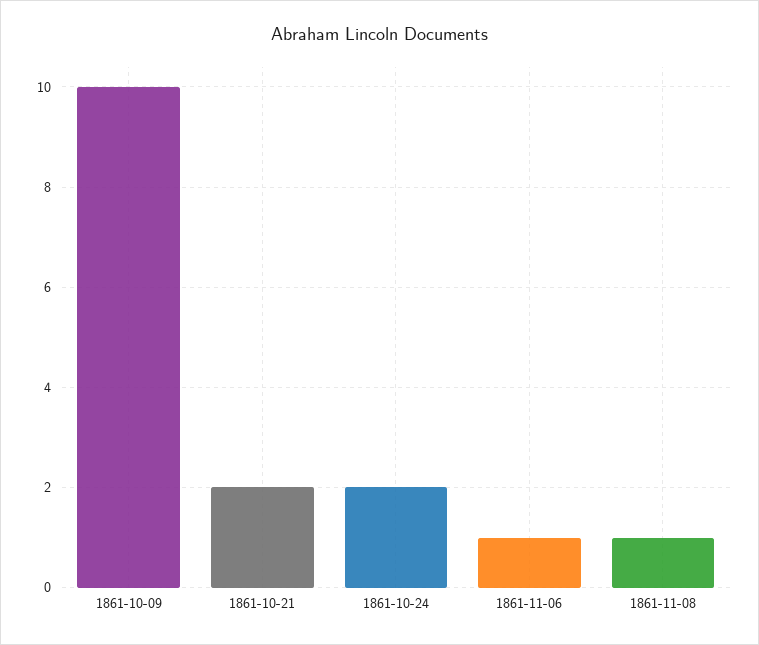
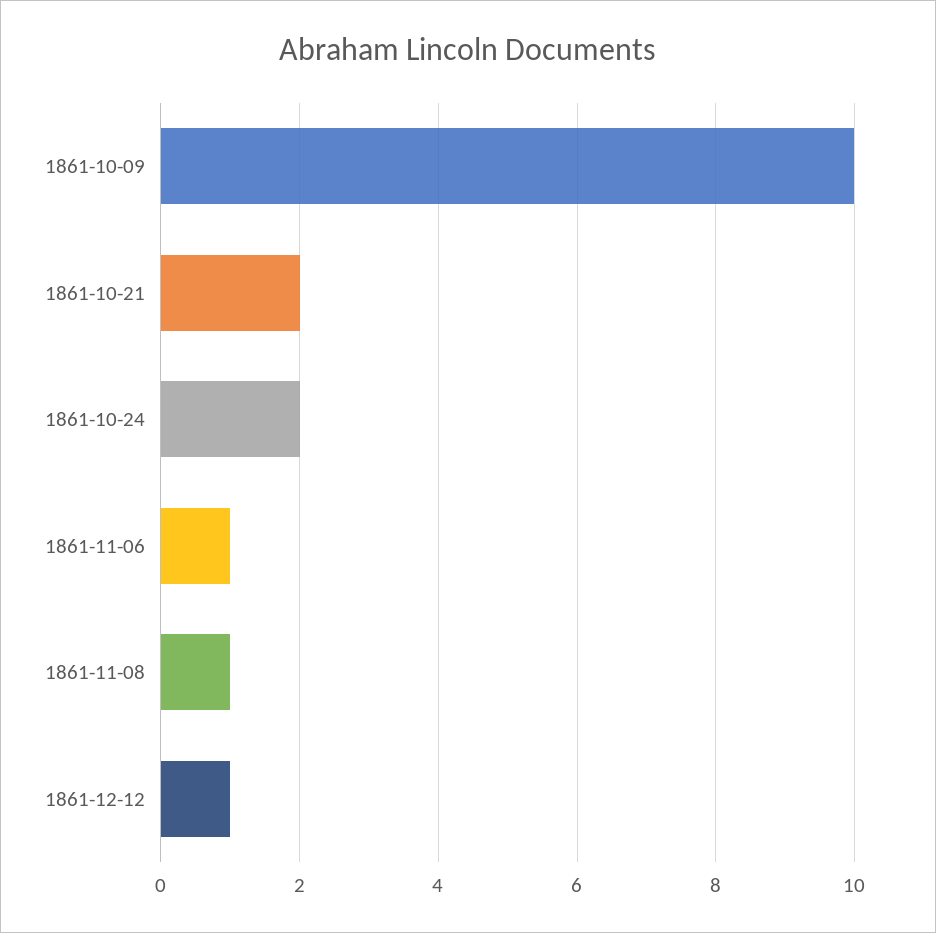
1861-12-12: none -> 1

